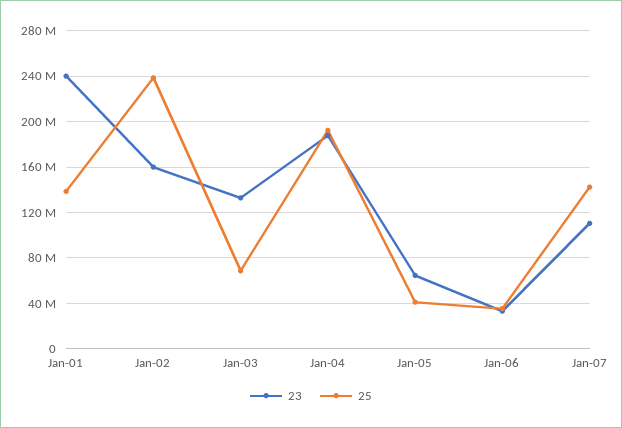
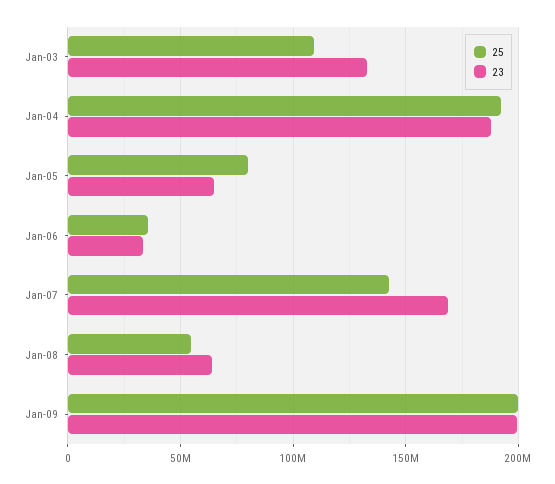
23, Jan-01: 240000000 -> none
25, Jan-01: 140000000 -> none
23, Jan-02: 160000000 -> none
25, Jan-02: 240000000 -> none
25, Jan-03: 70000000 -> 110000000
25, Jan-05: 40000000 -> 80000000
23, Jan-07: 110000000 -> 170000000
25, Jan-08: none -> 55000000
23, Jan-08: none -> 65000000
25, Jan-09: none -> 200000000
23, Jan-09: none -> 200000000

